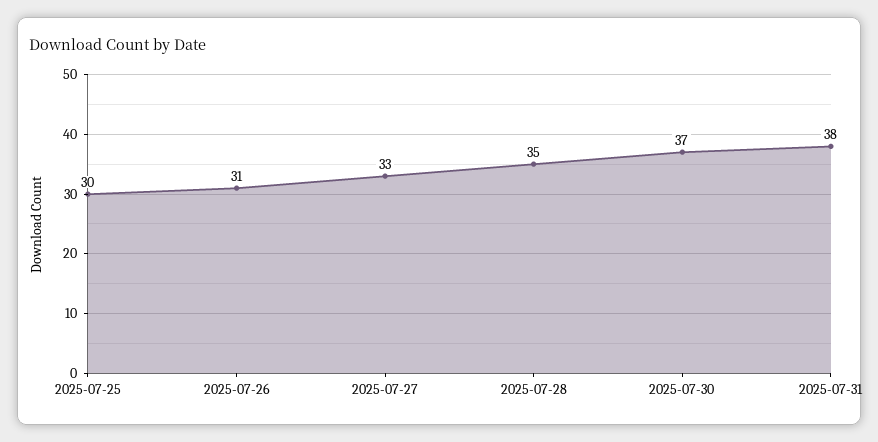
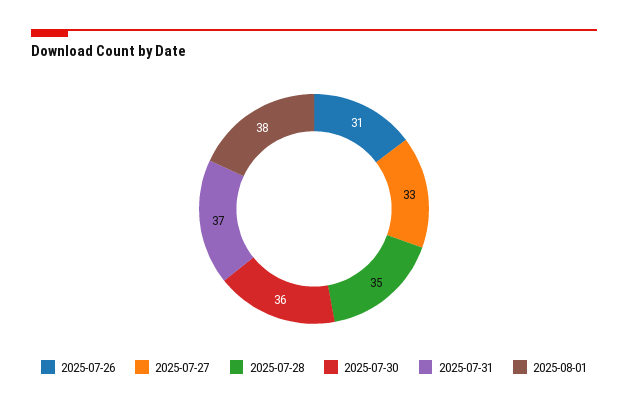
2025-07-25: 30 -> none
2025-07-30: 37 -> 36
2025-07-31: 38 -> 37
2025-08-01: none -> 38

